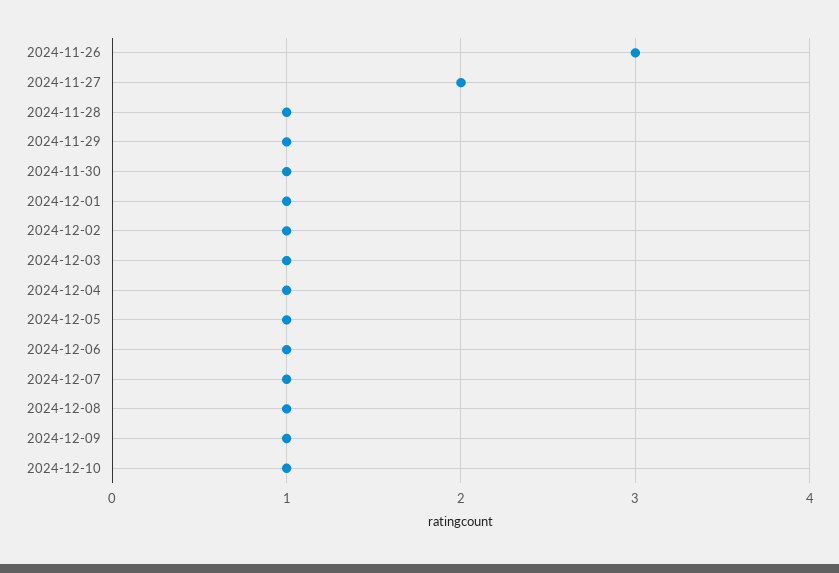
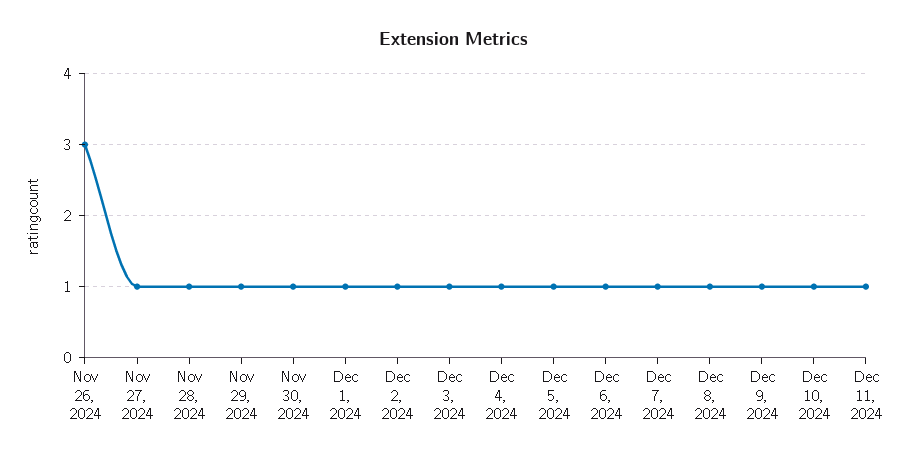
2024-11-27: 2 -> 1
Dec 11, 2024: none -> 1

